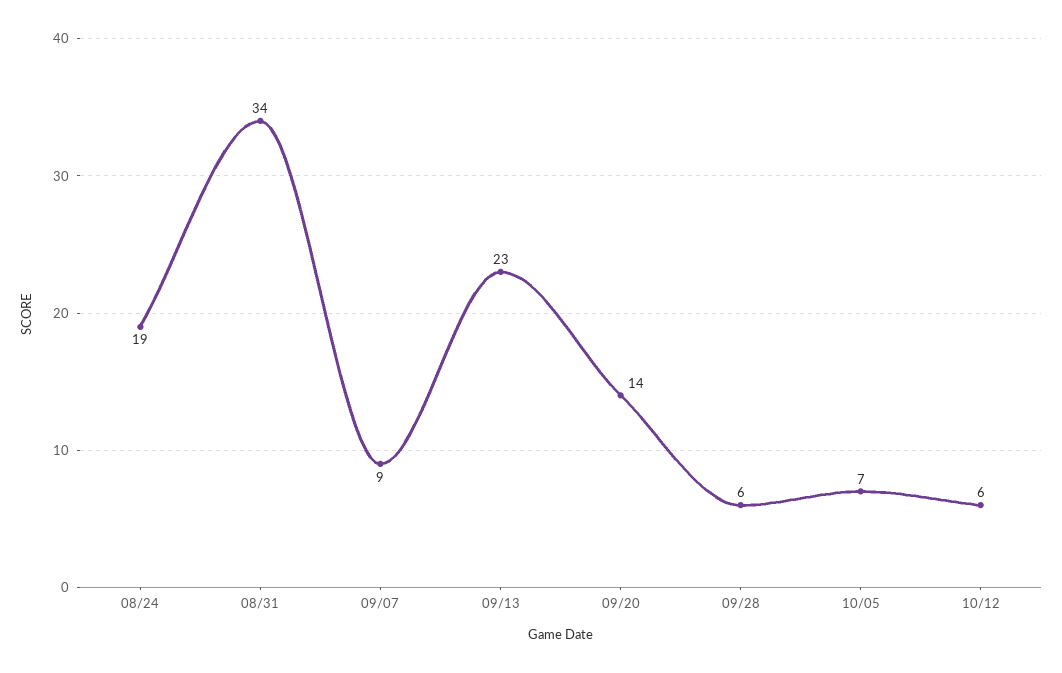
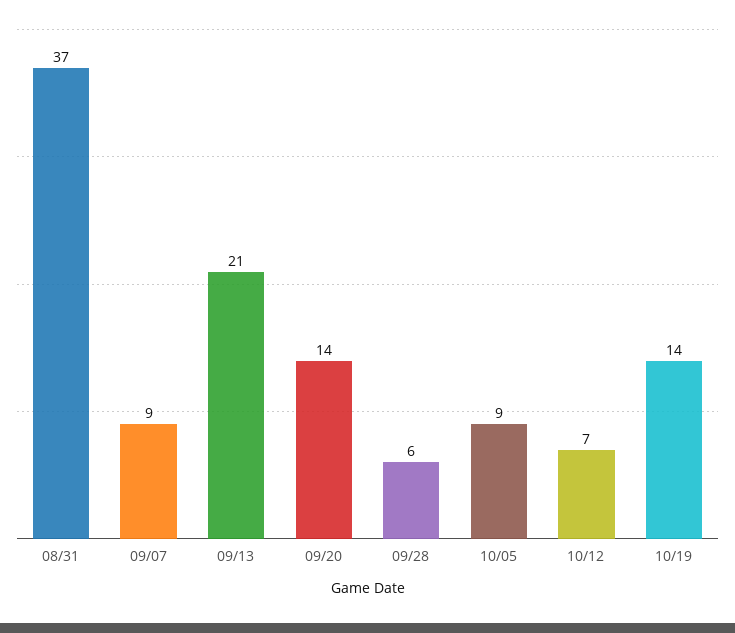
08/24: 19 -> none
08/31: 34 -> 37
09/13: 23 -> 21
10/05: 7 -> 9
10/12: 6 -> 7
10/19: none -> 14

